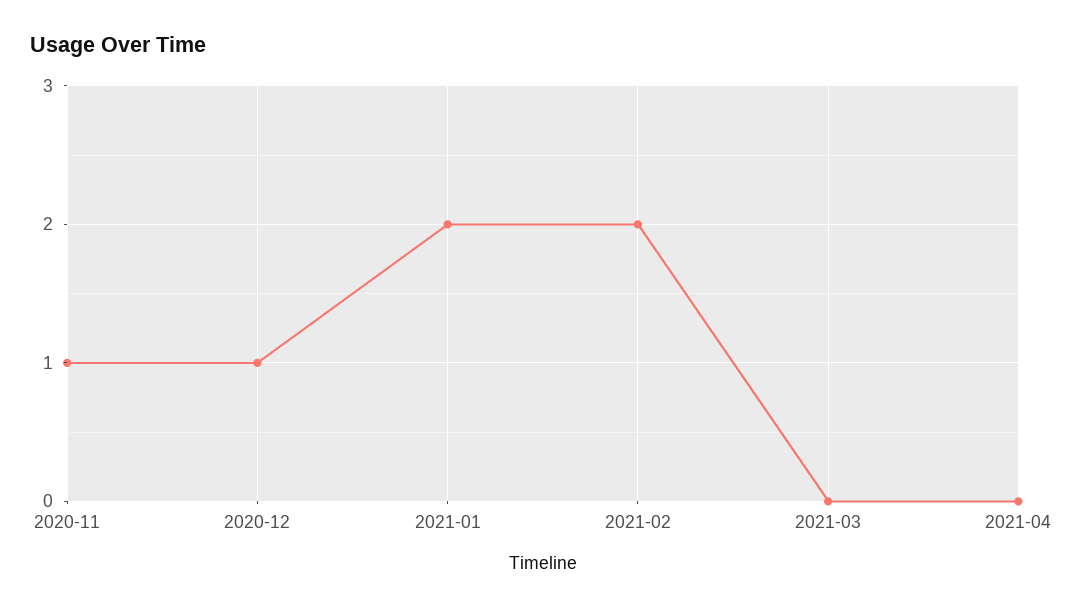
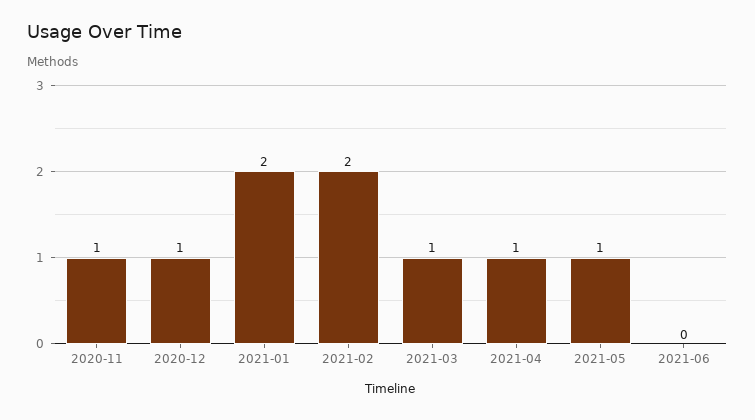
2021-03: 0 -> 1
2021-04: 0 -> 1
2021-05: none -> 1
2021-06: none -> 0

